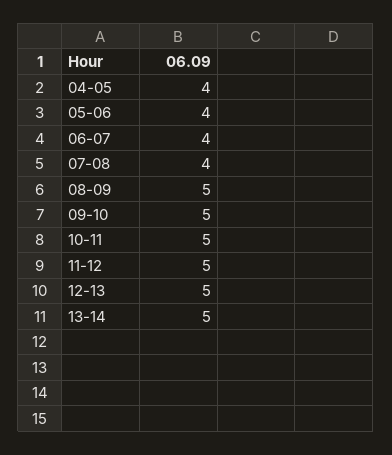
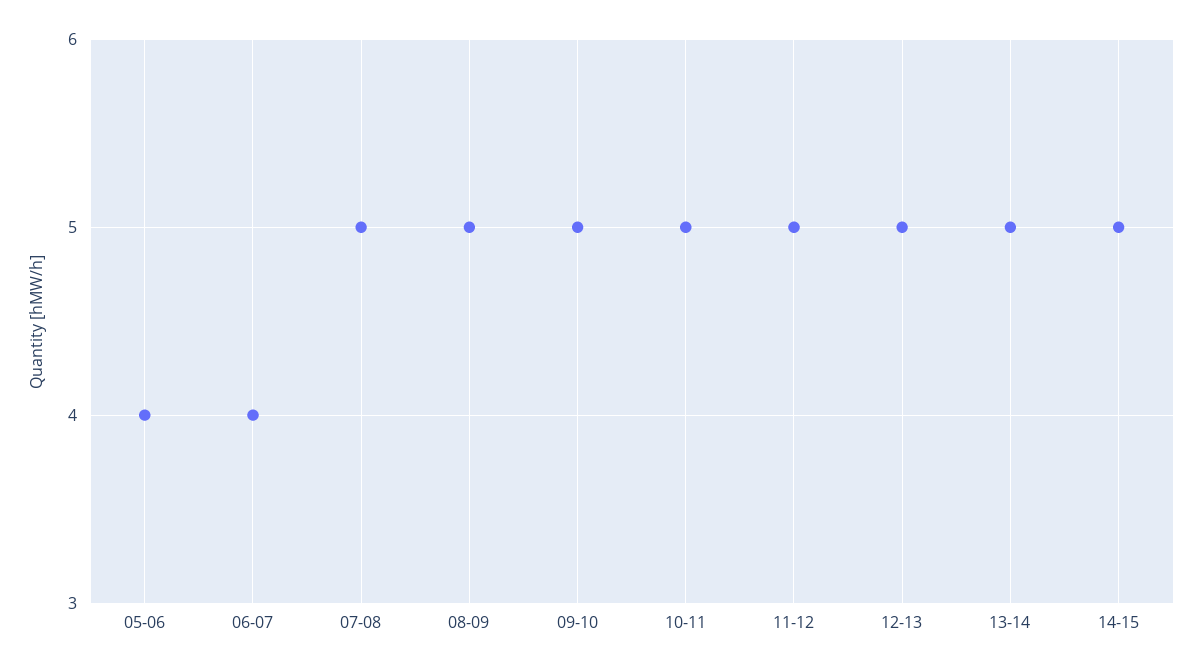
04-05: 4 -> none
07-08: 4 -> 5
14-15: none -> 5

